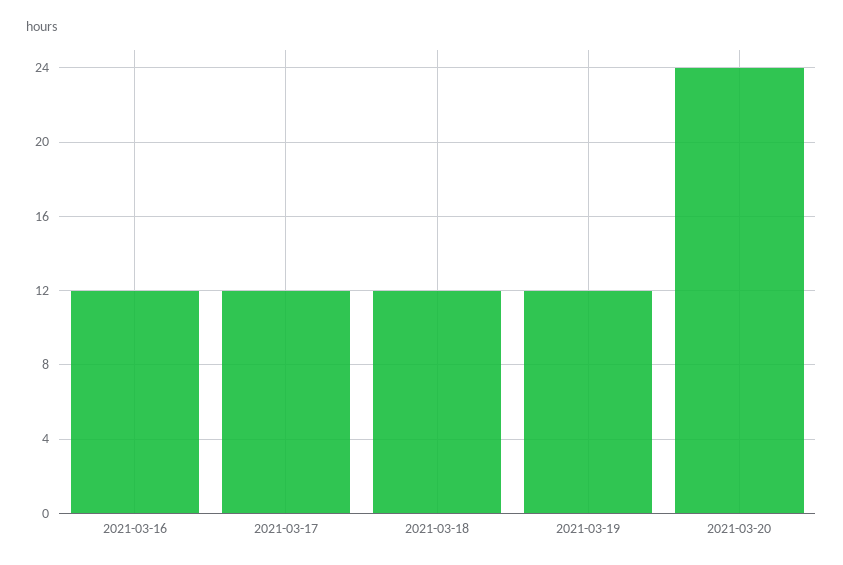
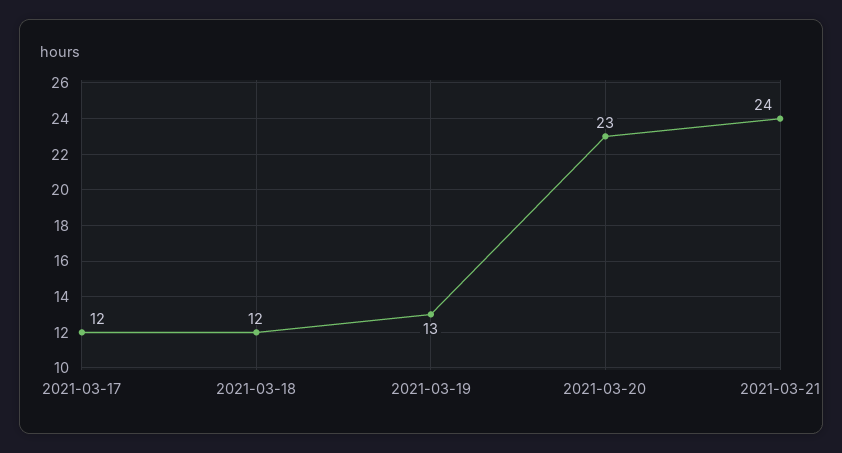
2021-03-16: 12 -> none
2021-03-19: 12 -> 13
2021-03-20: 24 -> 23
2021-03-21: none -> 24

